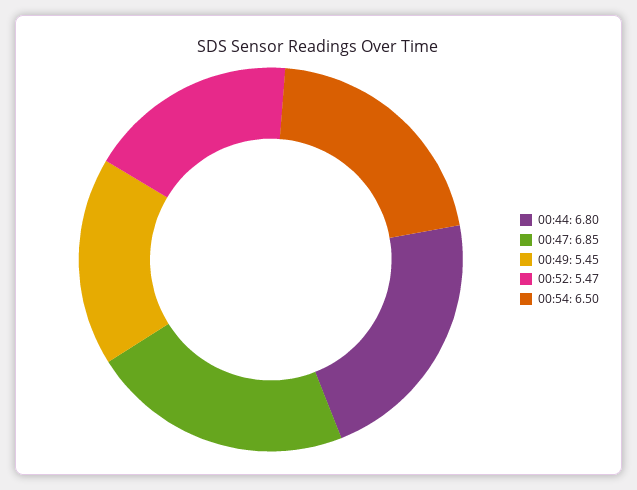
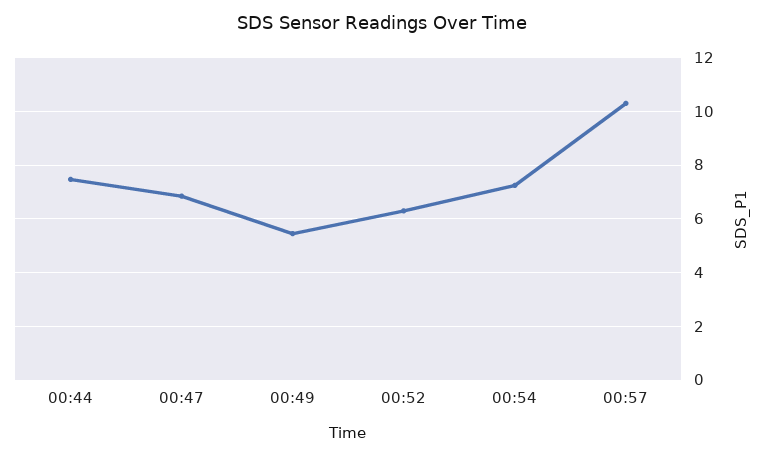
00:44: 6.8 -> 7.5
00:52: 5.47 -> 6.25
00:54: 6.5 -> 7.25
00:57: none -> 10.25

